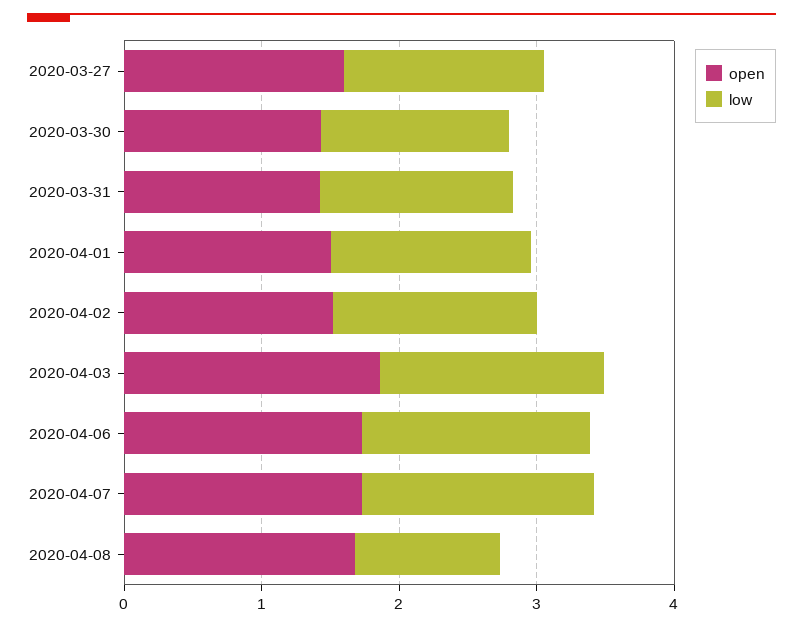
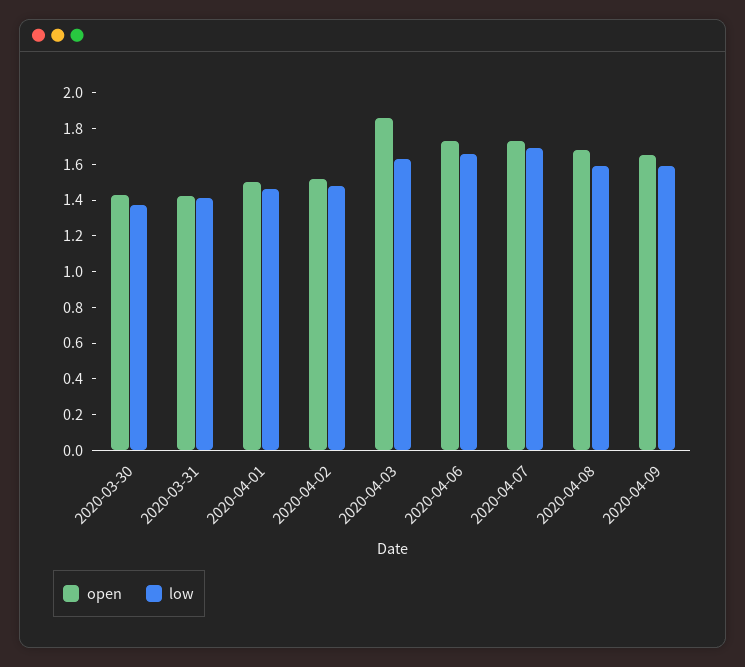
open, 2020-03-27: 1.6 -> none
low, 2020-03-27: 1.4 -> none
low, 2020-04-08: 1 -> 1.6
open, 2020-04-09: none -> 1.65
low, 2020-04-09: none -> 1.6

